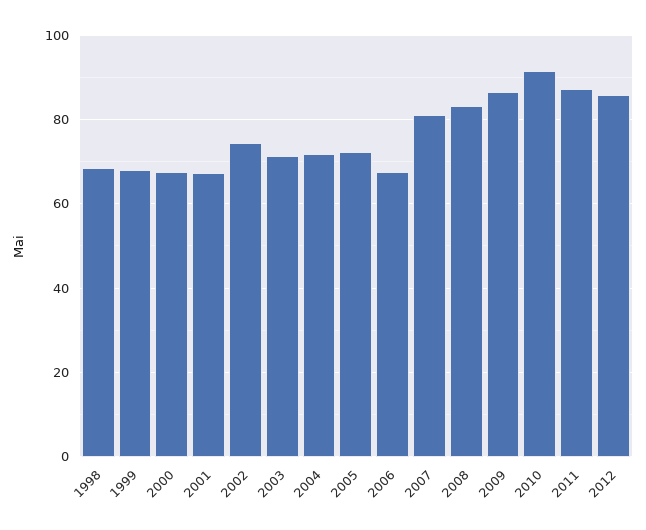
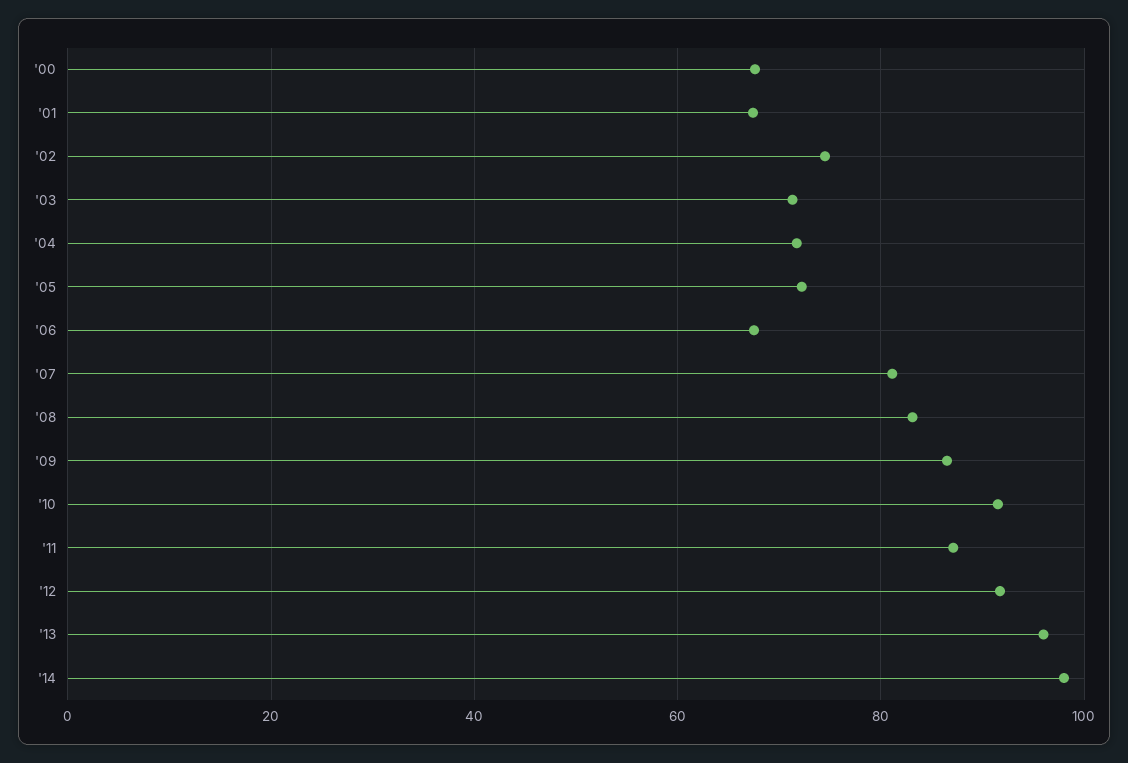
1998: 68 -> none
1999: 68 -> none
2012: 86 -> 92
'13: none -> 96
'14: none -> 98

